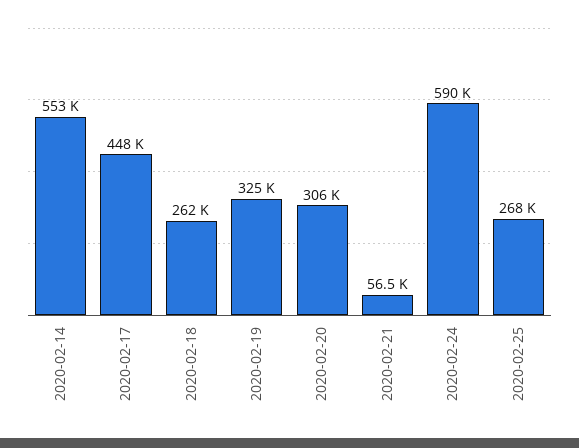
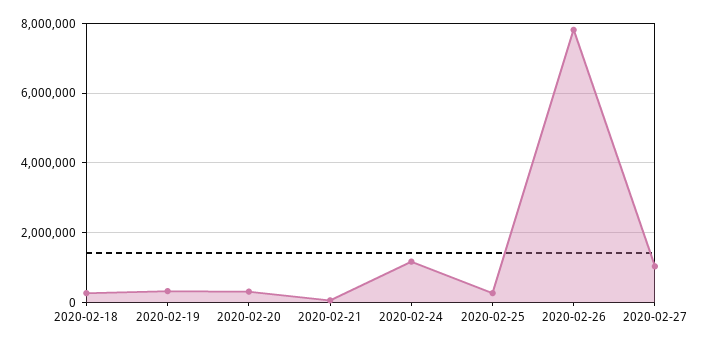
2020-02-14: 553000 -> none
2020-02-17: 448000 -> none
2020-02-24: 590000 -> 1200000
2020-02-26: none -> 7800000
2020-02-27: none -> 1000000

